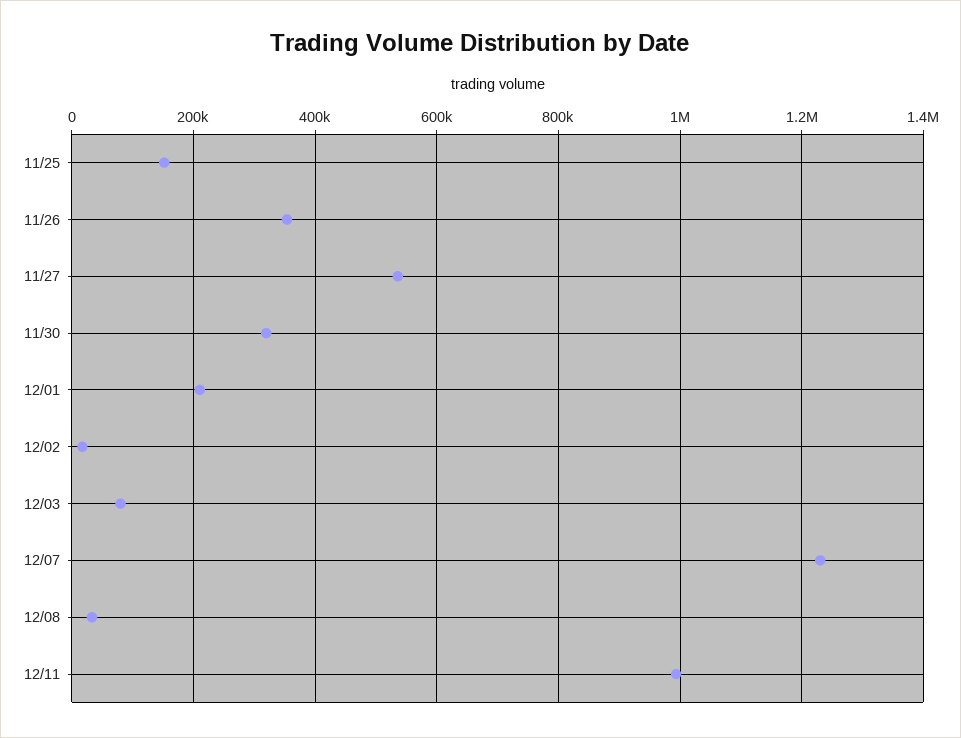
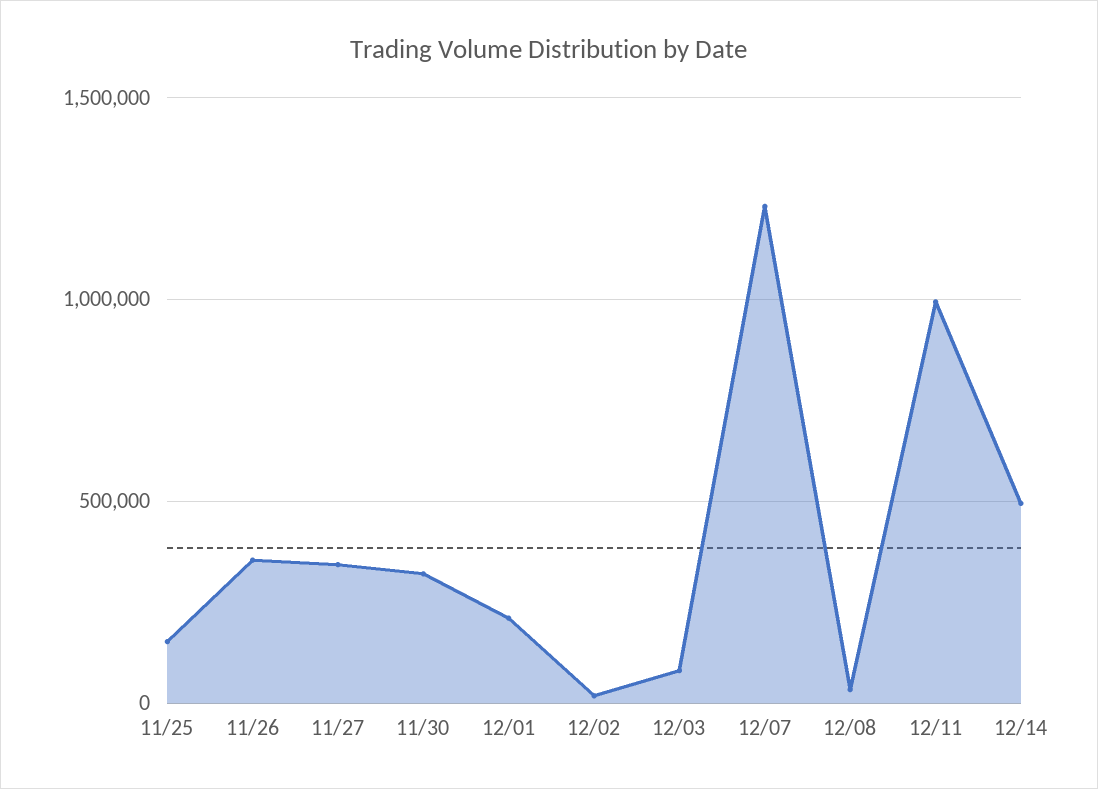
11/27: 540000 -> 350000
12/14: none -> 500000

